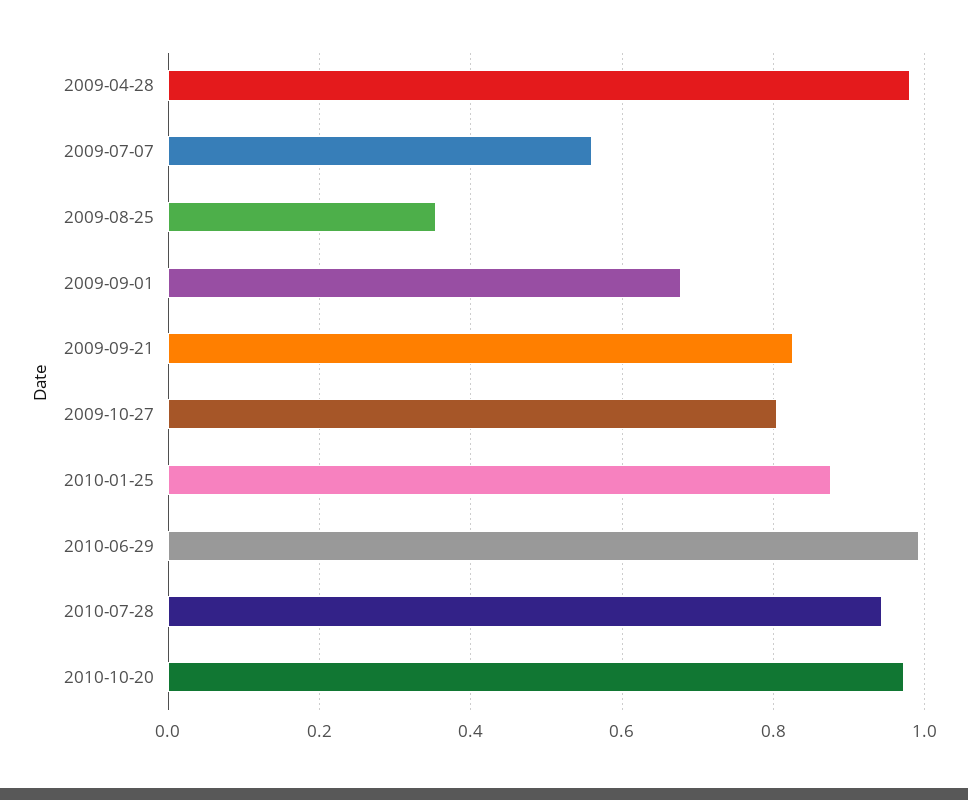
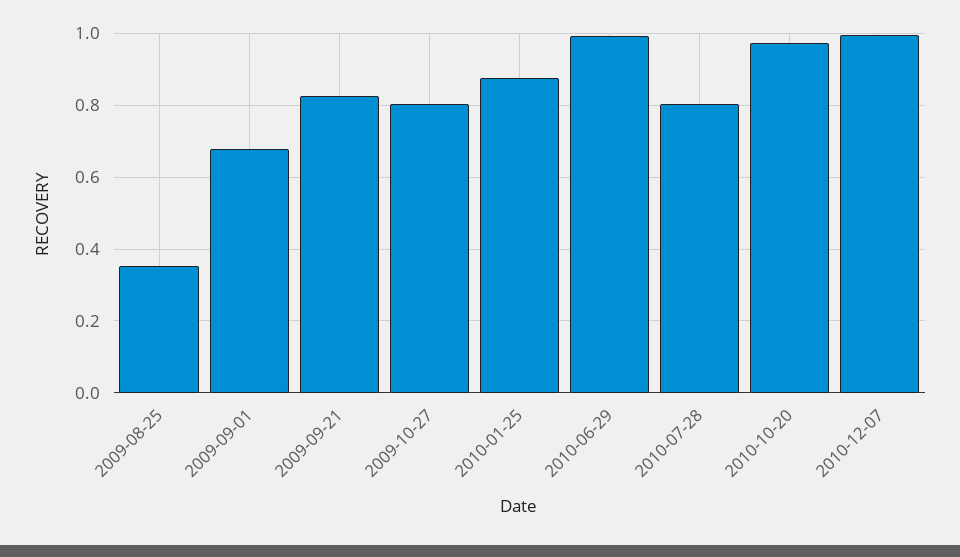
2009-04-28: 0.98 -> none
2009-07-07: 0.56 -> none
2010-07-28: 0.94 -> 0.8
2010-12-07: none -> 1

